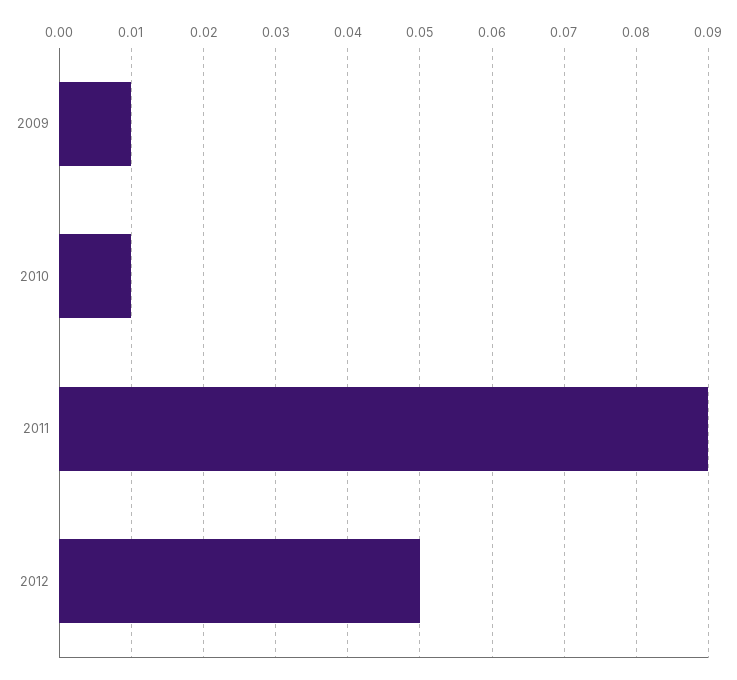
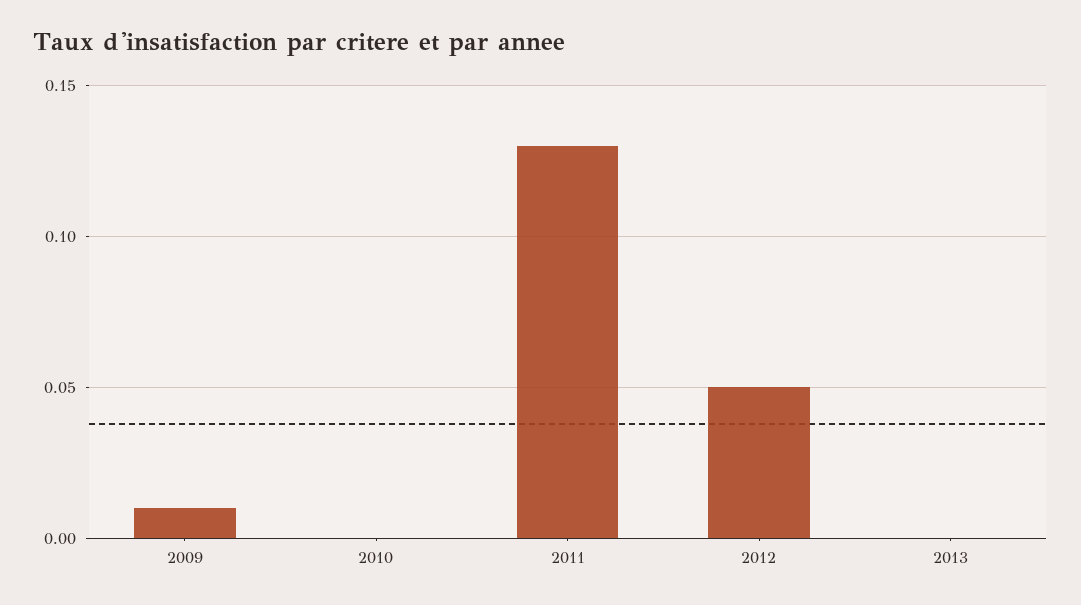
2010: 0.01 -> 0
2011: 0.09 -> 0.13
2013: none -> 0

